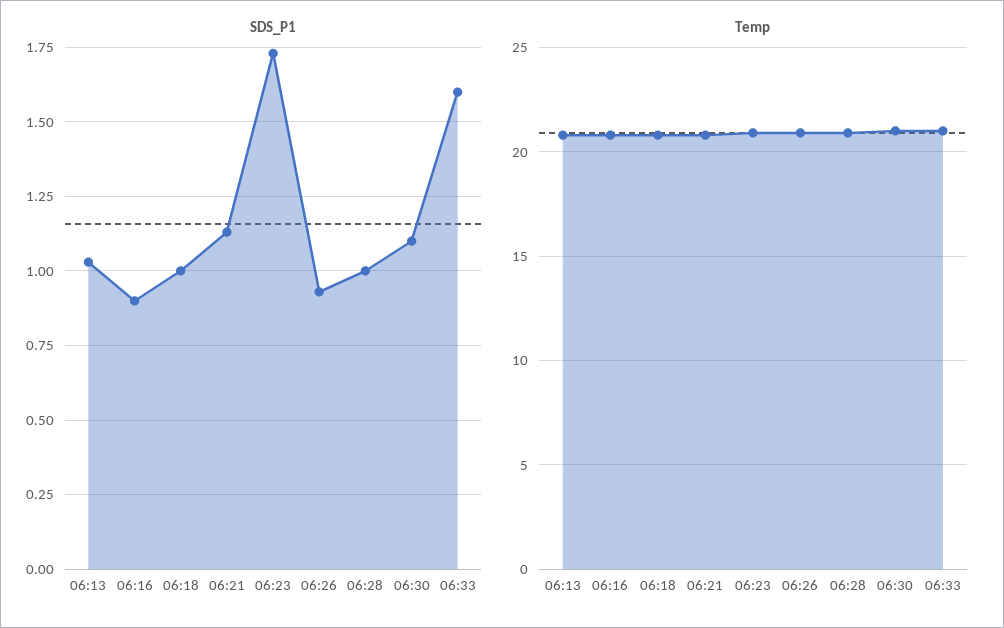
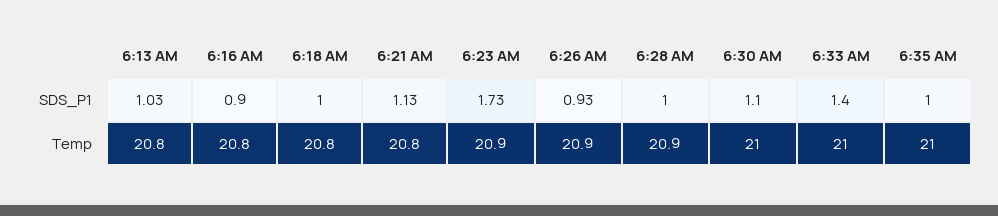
SDS_P1, 06:33: 1.6 -> 1.4
SDS_P1, 6:35 AM: none -> 1
Temp, 6:35 AM: none -> 21

